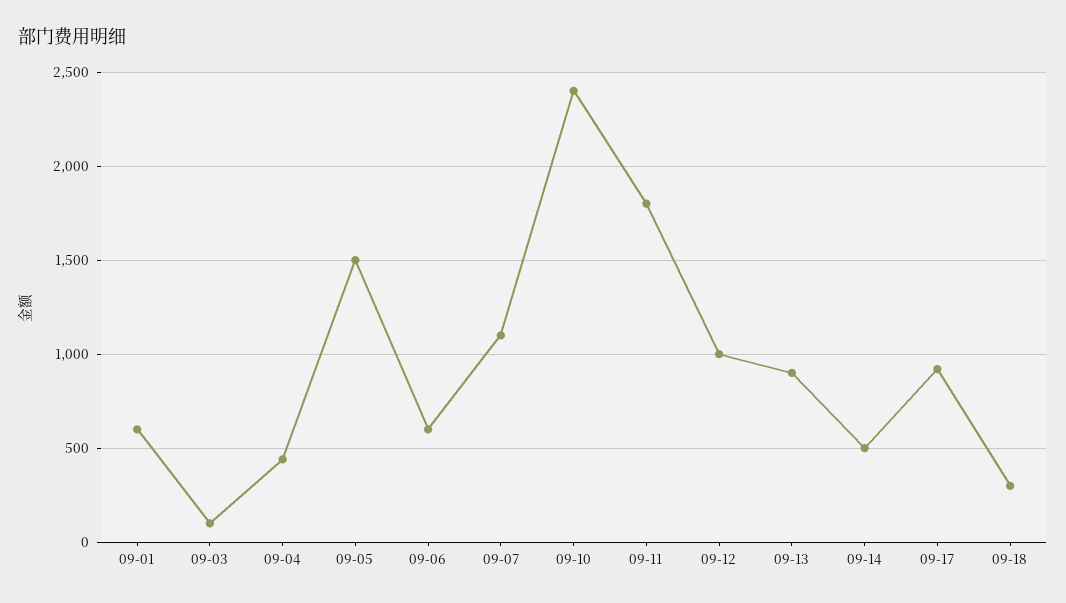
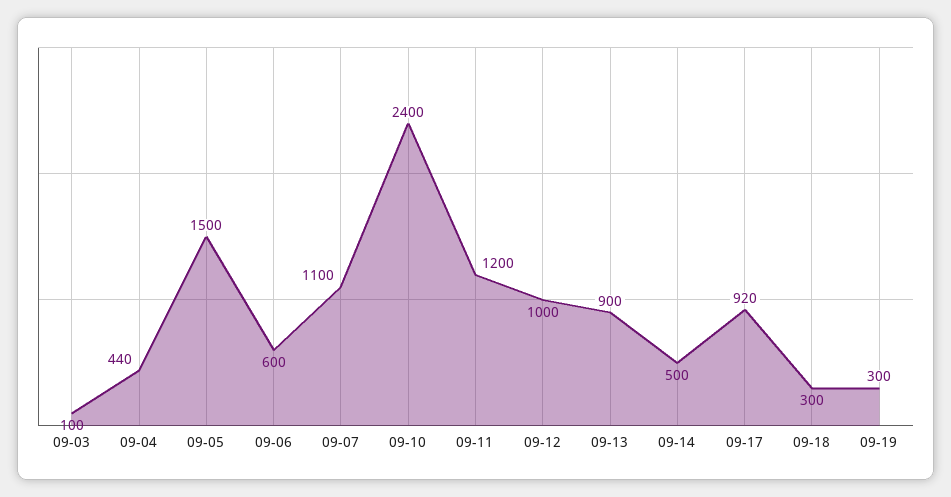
09-01: 600 -> none
09-11: 1800 -> 1200
09-19: none -> 300

